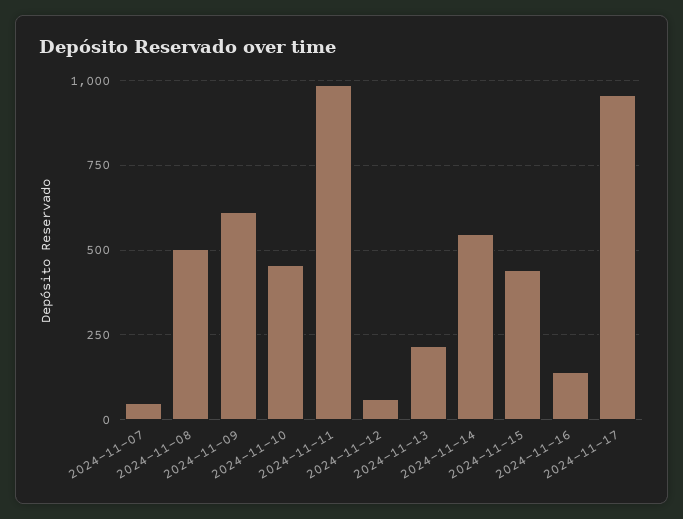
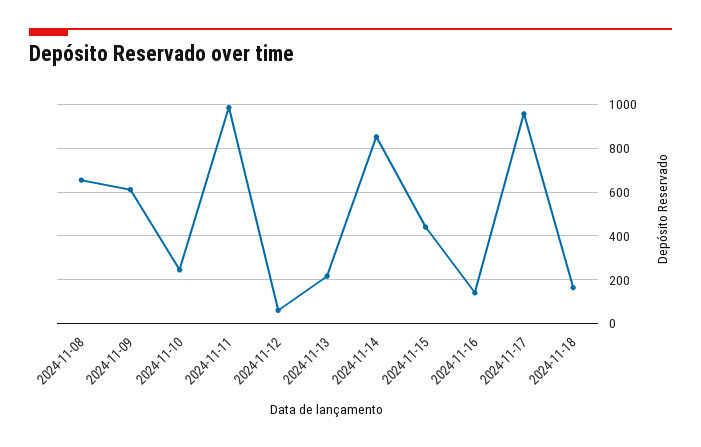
2024-11-07: 50 -> none
2024-11-08: 500 -> 650
2024-11-10: 450 -> 250
2024-11-14: 550 -> 850
2024-11-18: none -> 150

